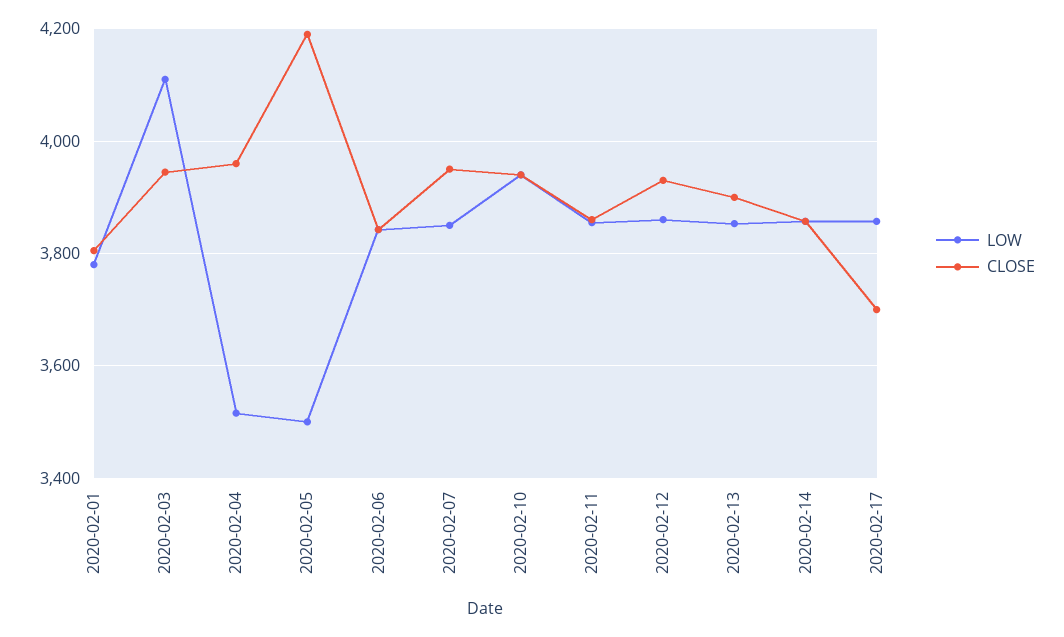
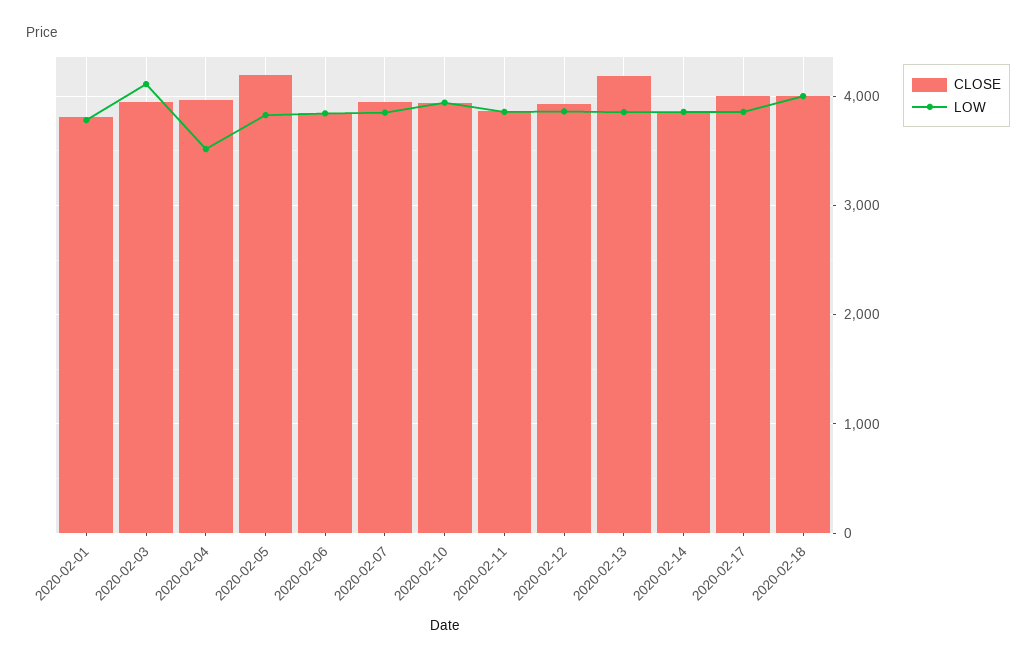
LOW, 2020-02-05: 3500 -> 3800
CLOSE, 2020-02-13: 3900 -> 4200
CLOSE, 2020-02-17: 3700 -> 4000
CLOSE, 2020-02-18: none -> 4000
LOW, 2020-02-18: none -> 4000

